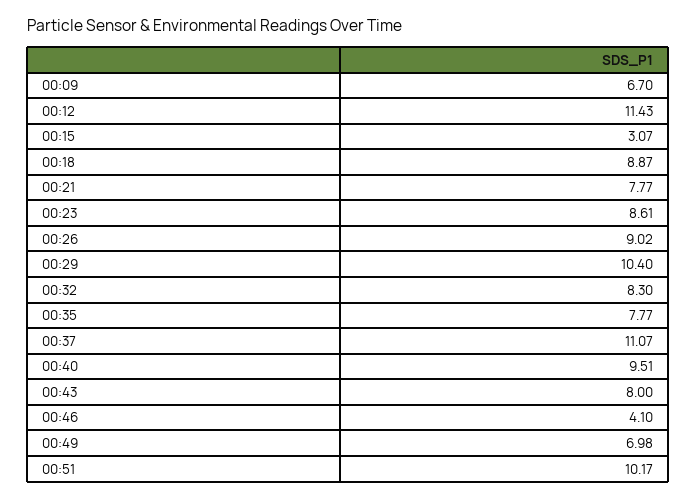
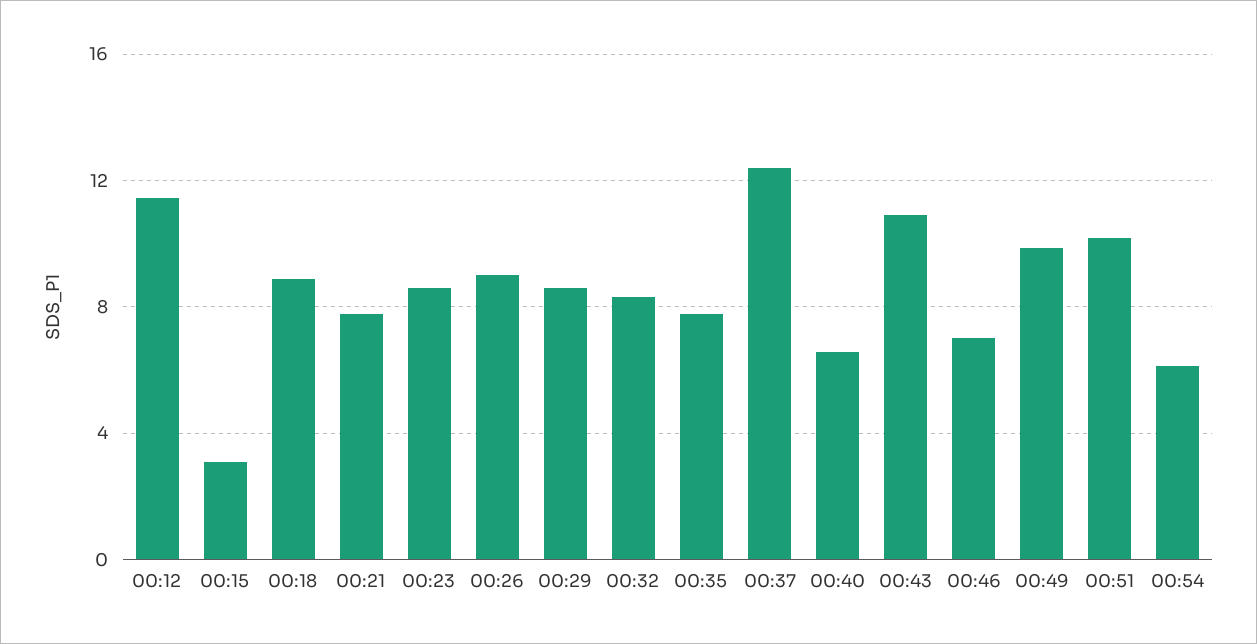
00:09: 6.7 -> none
00:29: 10.4 -> 8.5
00:37: 11.07 -> 12.5
00:40: 9.51 -> 6.5
00:43: 8 -> 11
00:46: 4.1 -> 7
00:49: 6.98 -> 10
00:54: none -> 6

